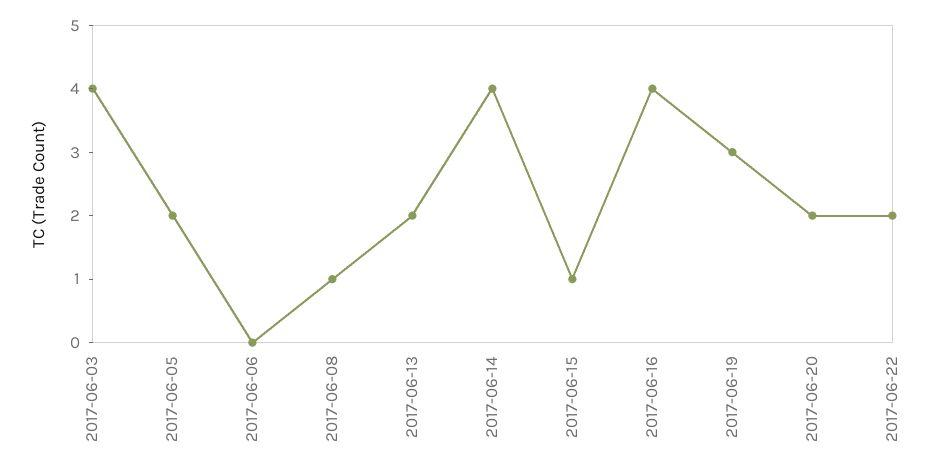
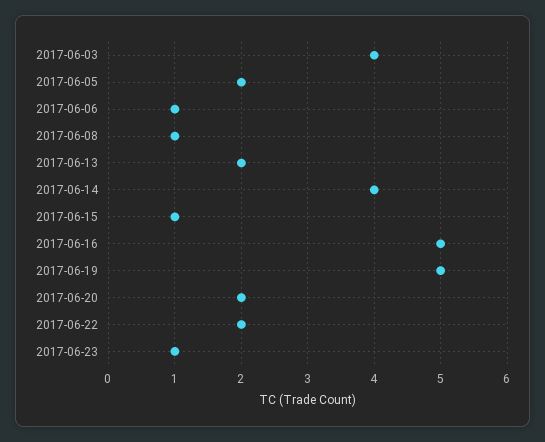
2017-06-06: 0 -> 1
2017-06-16: 4 -> 5
2017-06-19: 3 -> 5
2017-06-23: none -> 1

